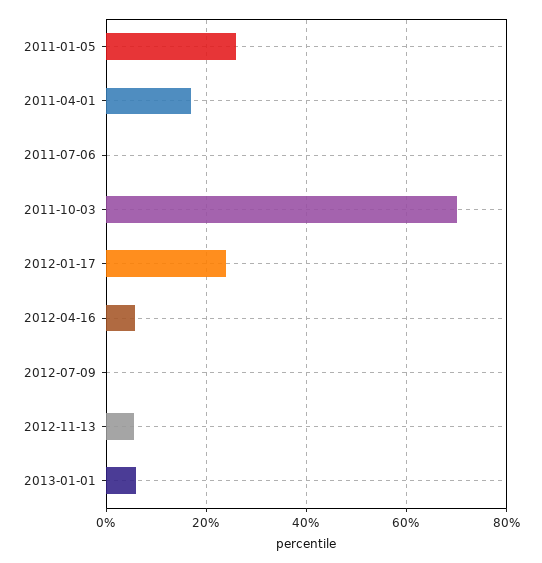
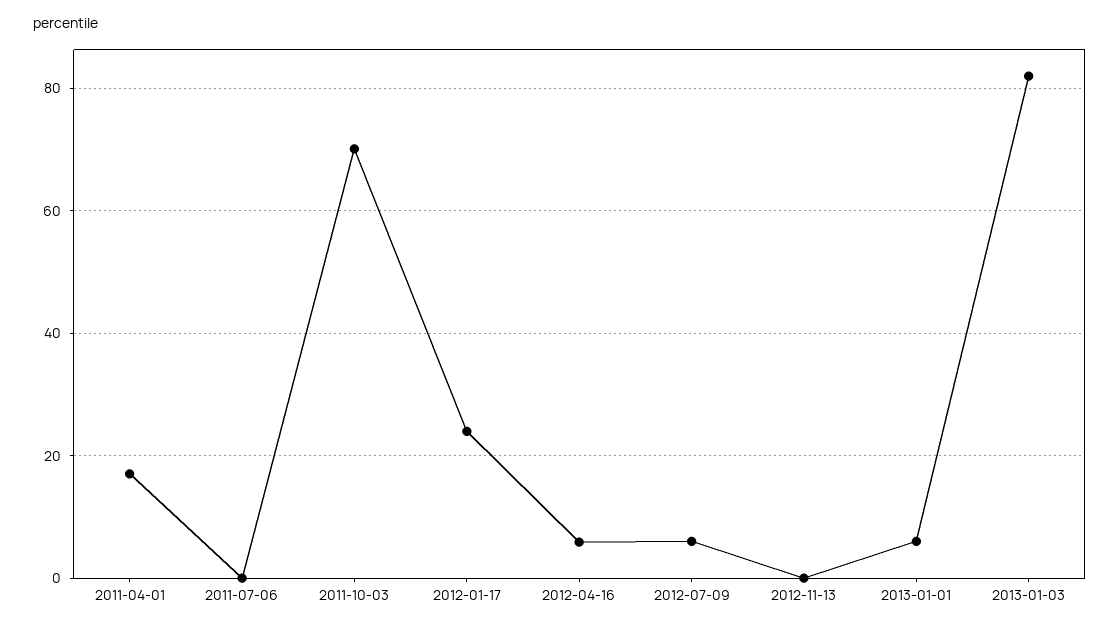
2011-01-05: 26 -> none
2012-07-09: 0 -> 6
2012-11-13: 6 -> 0
2013-01-03: none -> 82

